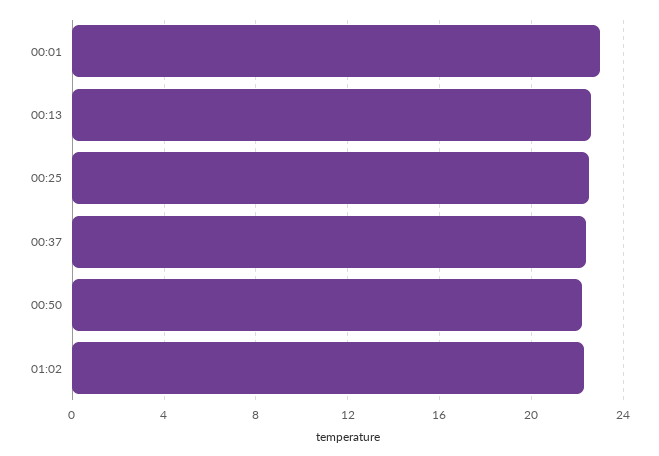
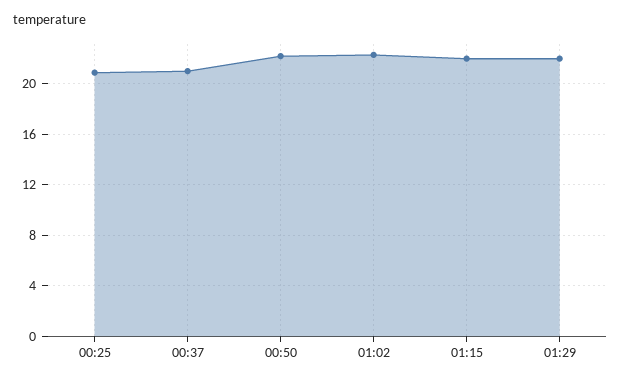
00:01: 23 -> none
00:13: 22.5 -> none
00:25: 22.5 -> 21
00:37: 22.5 -> 21
01:15: none -> 22
01:29: none -> 22

